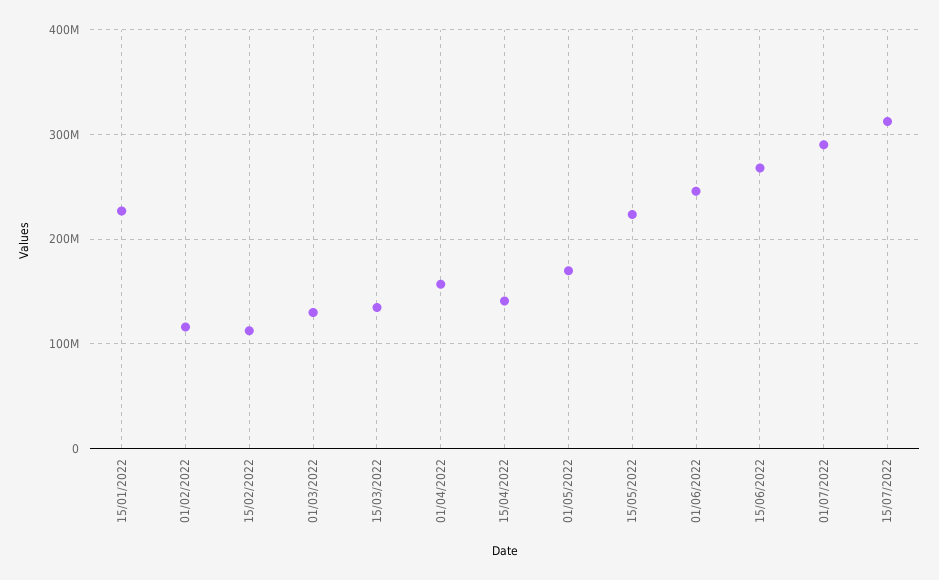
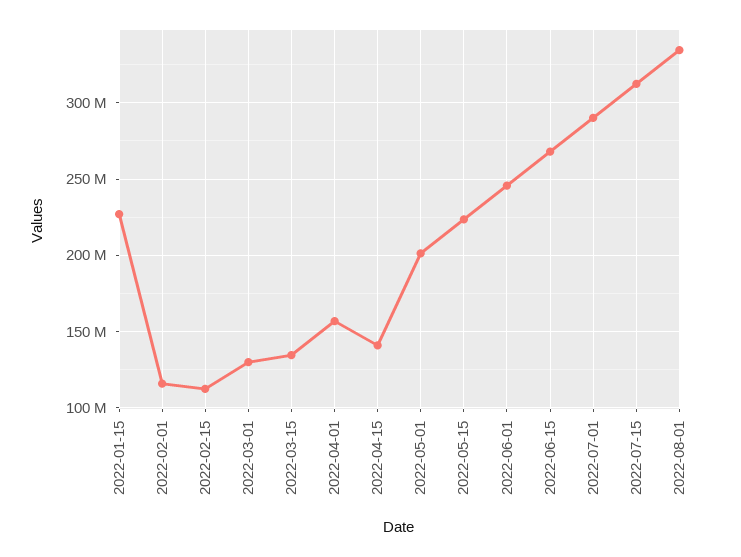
01/05/2022: 170000000 -> 200000000
2022-08-01: none -> 335000000

